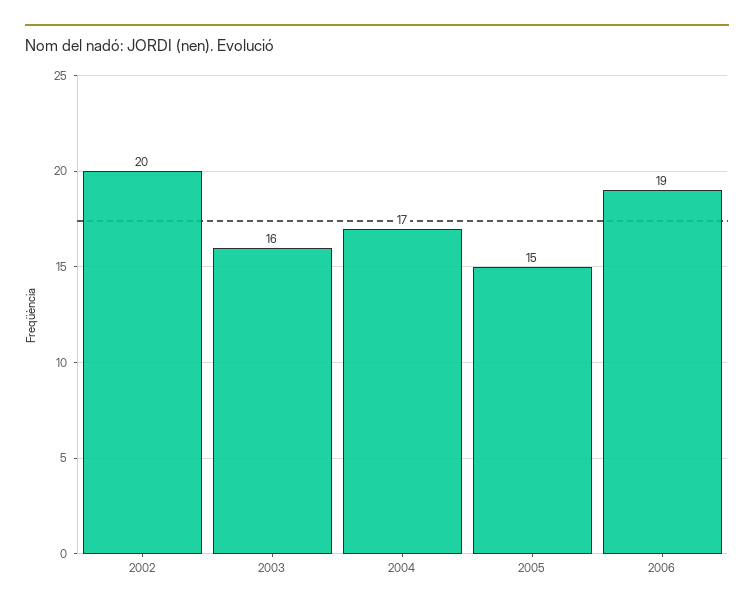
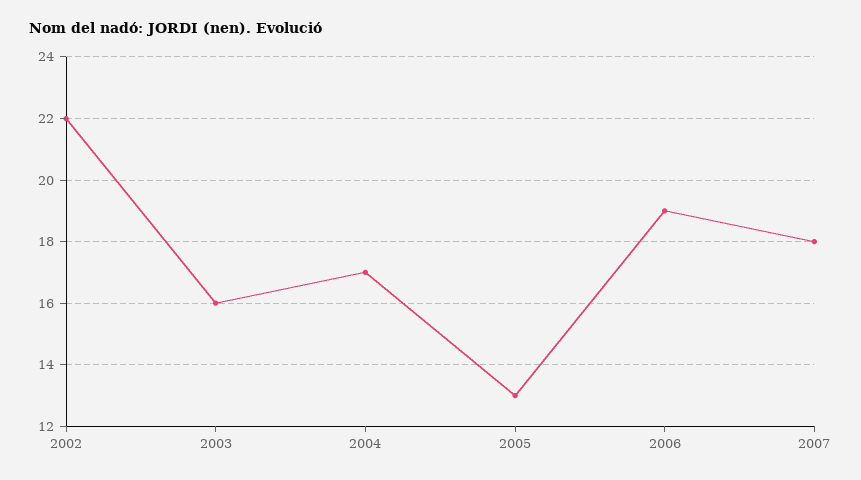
2002: 20 -> 22
2005: 15 -> 13
2007: none -> 18

